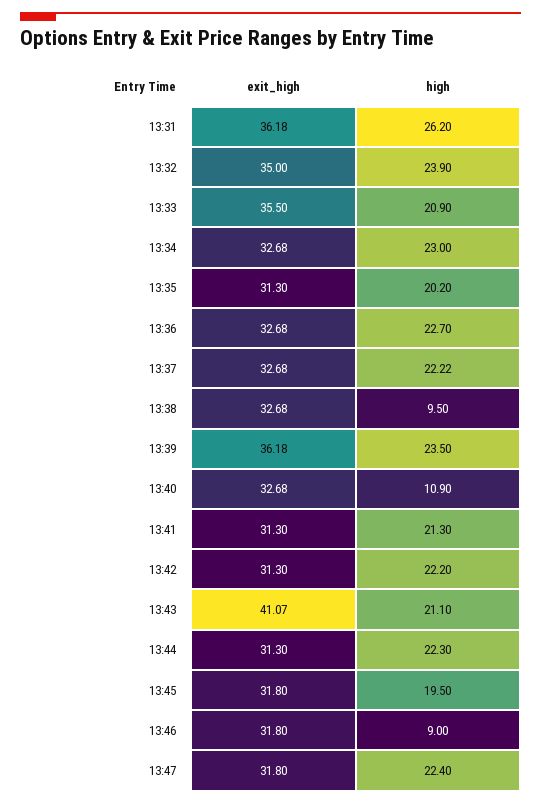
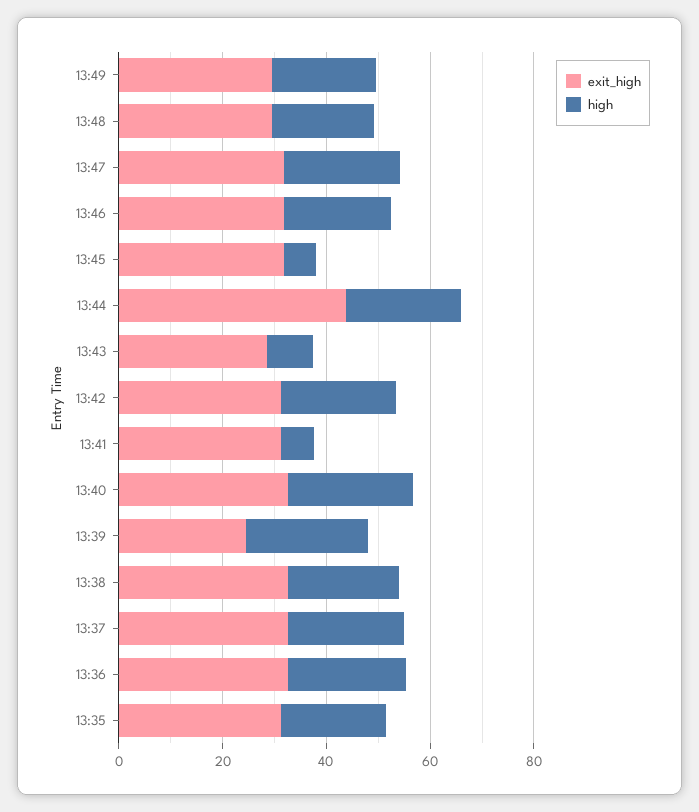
exit_high, 13:31: 36.18 -> none
high, 13:31: 26.2 -> none
exit_high, 13:32: 35 -> none
high, 13:32: 23.9 -> none
exit_high, 13:33: 35.5 -> none
high, 13:33: 20.9 -> none
exit_high, 13:34: 32.68 -> none
high, 13:34: 23 -> none
high, 13:38: 9.5 -> 20
exit_high, 13:39: 36.18 -> 25
high, 13:40: 10.9 -> 25
high, 13:41: 21.3 -> 5
exit_high, 13:43: 41.07 -> 30
high, 13:43: 21.1 -> 10
exit_high, 13:44: 31.3 -> 45
high, 13:45: 19.5 -> 5
high, 13:46: 9 -> 20
exit_high, 13:49: none -> 30
high, 13:49: none -> 20
exit_high, 13:48: none -> 30
high, 13:48: none -> 20

